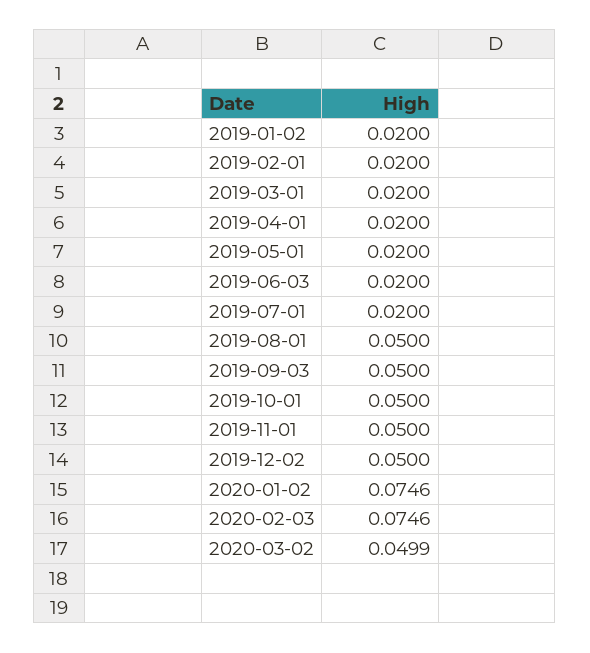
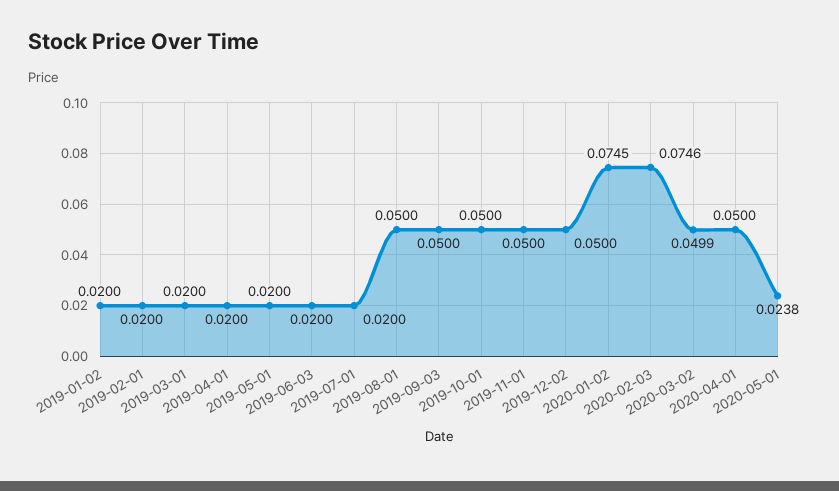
2020-01-02: 0.0746 -> 0.0745
2020-04-01: none -> 0.05
2020-05-01: none -> 0.0238

